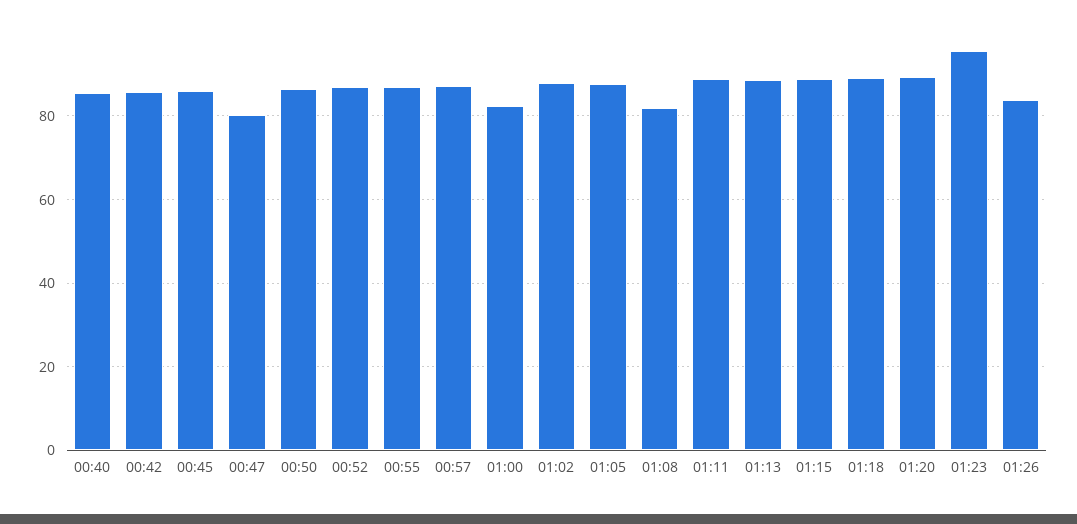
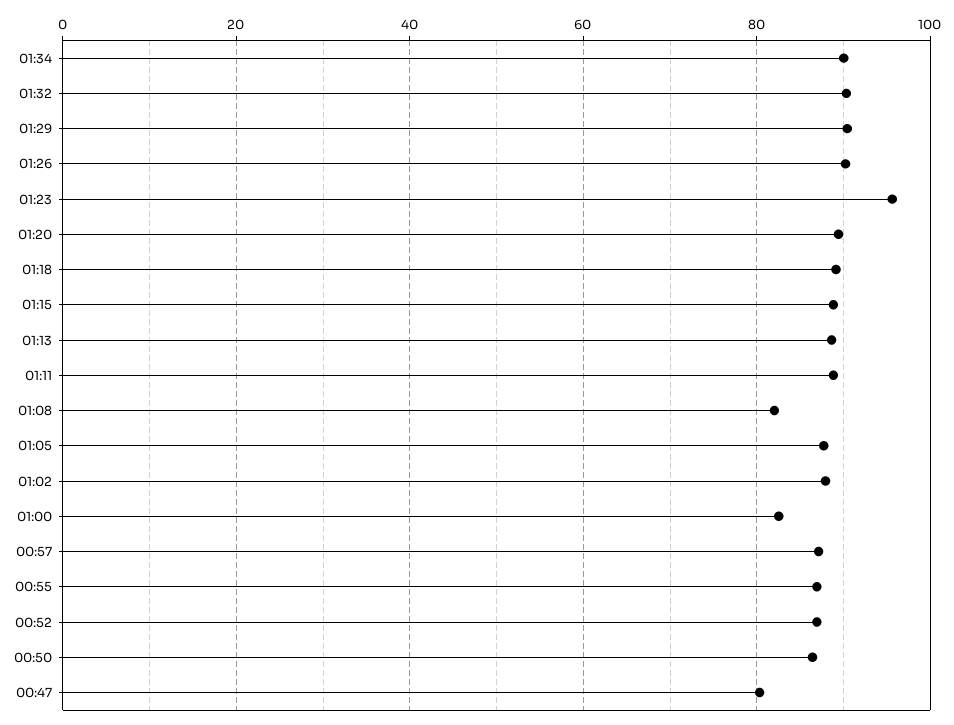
00:40: 86 -> none
00:42: 86 -> none
00:45: 86 -> none
01:26: 84 -> 90
01:34: none -> 90
01:32: none -> 90
01:29: none -> 90

